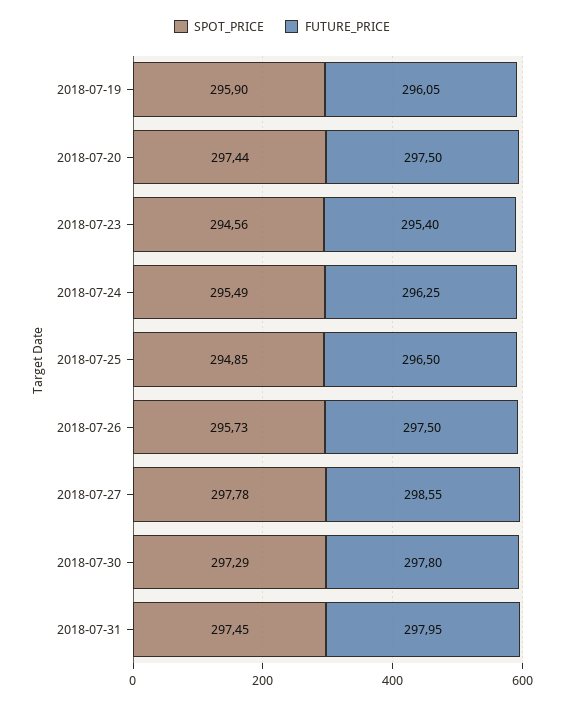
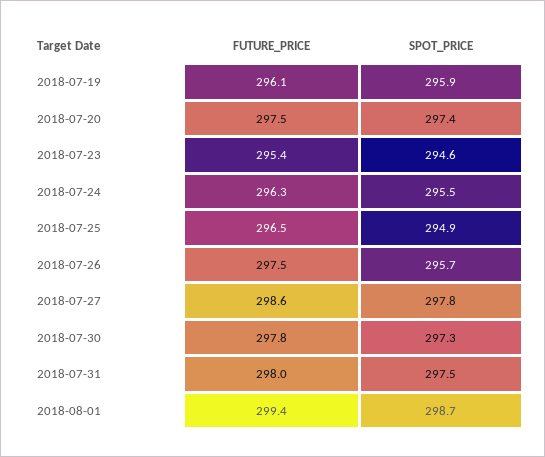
FUTURE_PRICE, 2018-08-01: none -> 299.4
SPOT_PRICE, 2018-08-01: none -> 298.7

